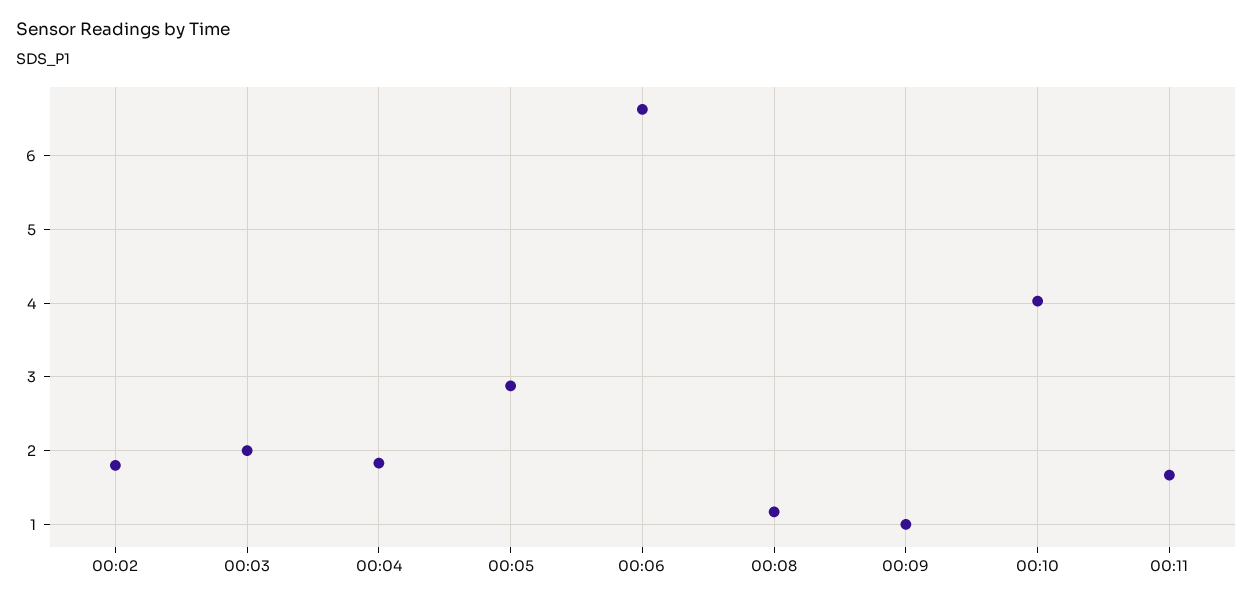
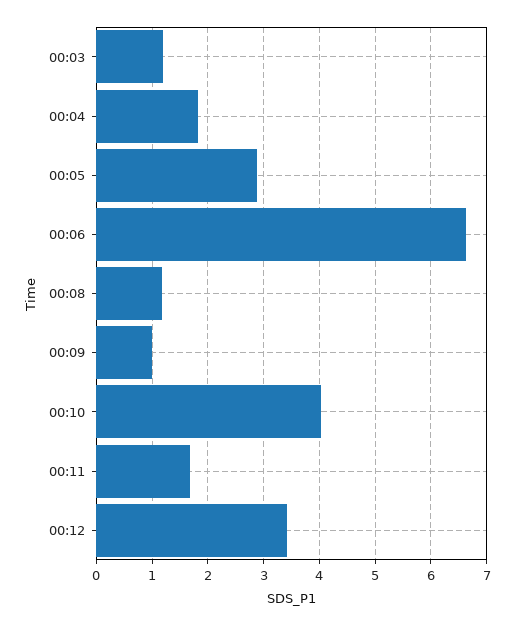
00:02: 1.8 -> none
00:03: 2 -> 1.2
00:12: none -> 3.4

